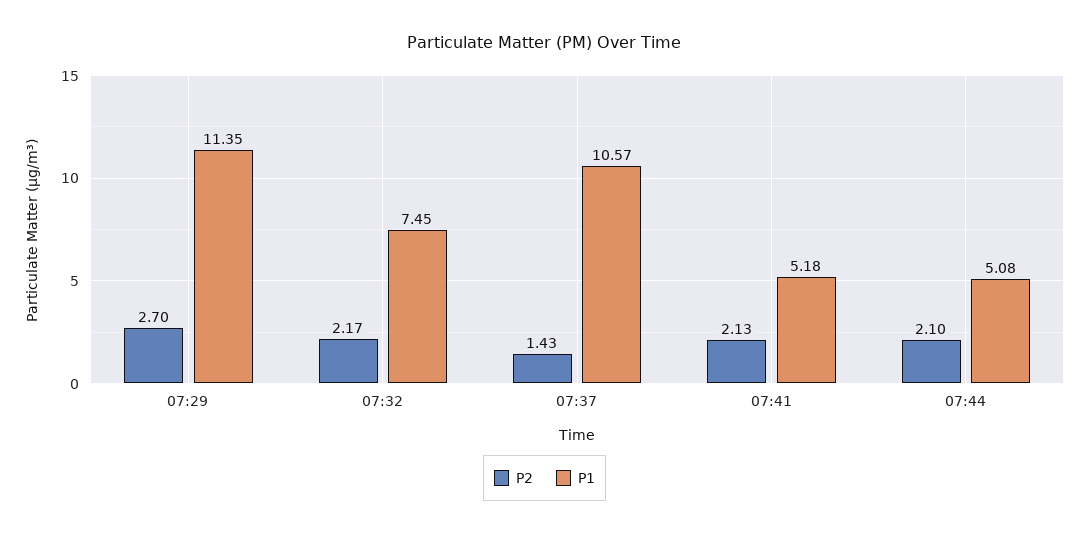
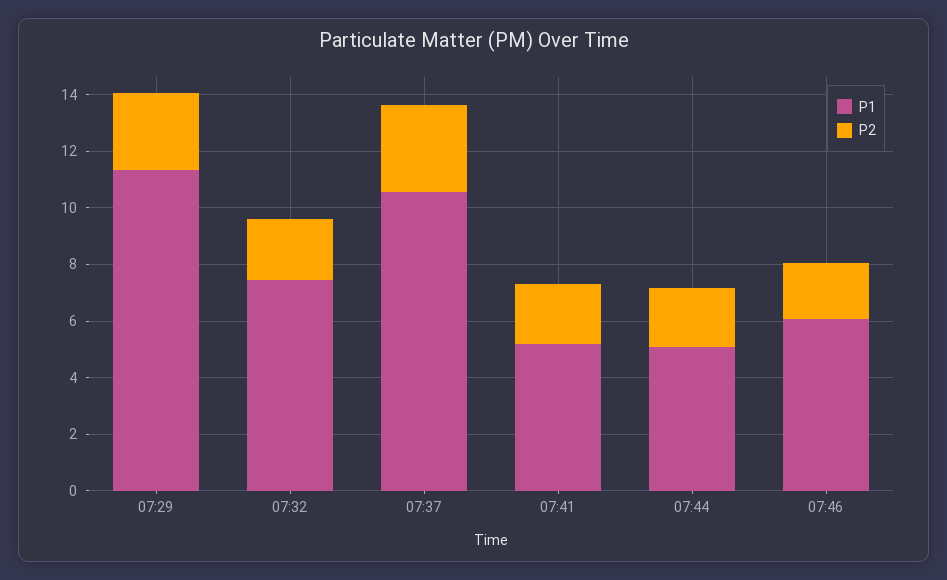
P2, 07:37: 1.43 -> 3
P1, 07:46: none -> 6
P2, 07:46: none -> 2

